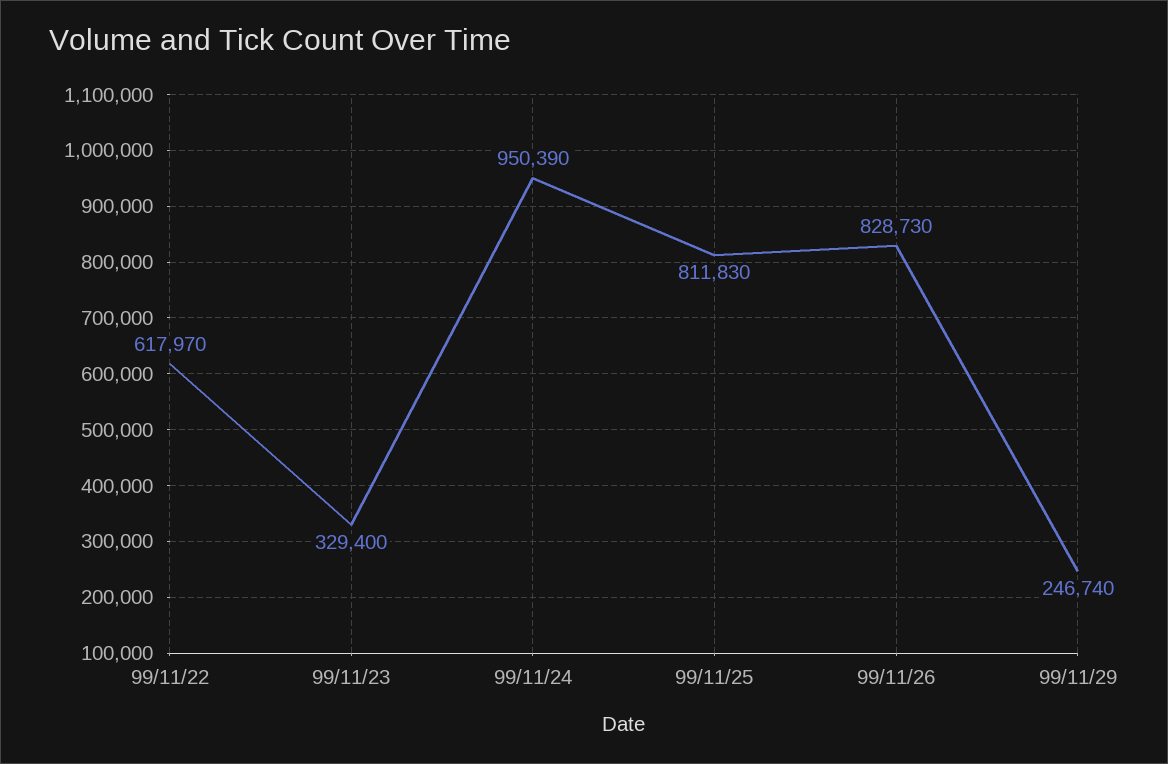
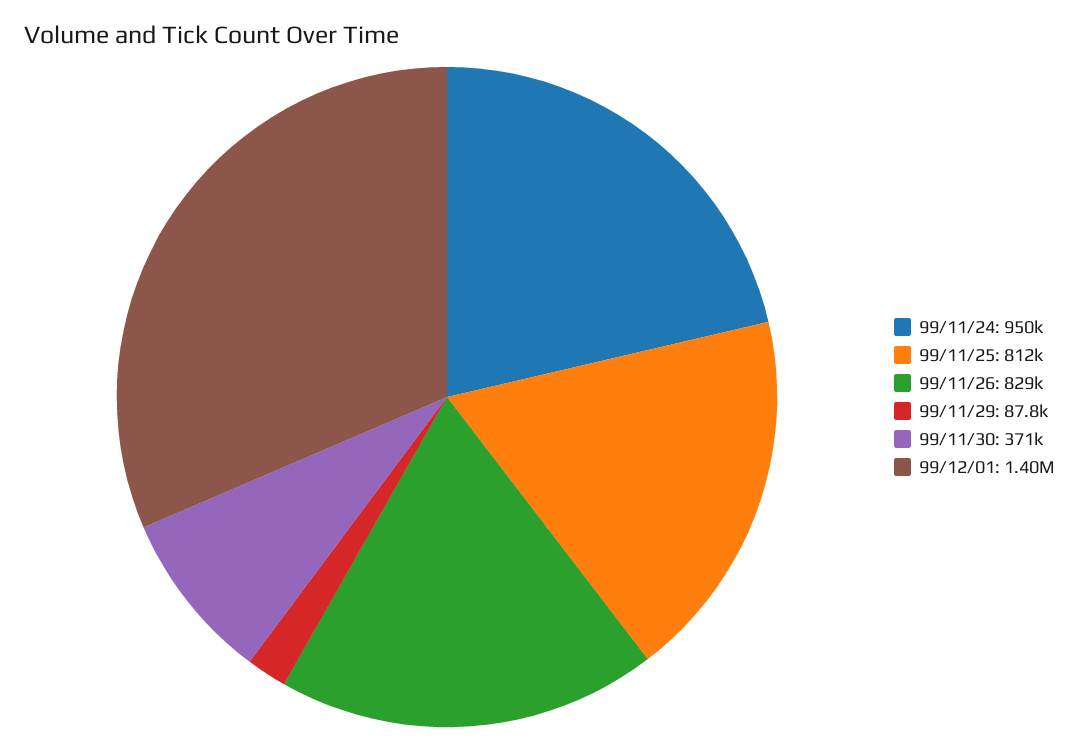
99/11/22: 617970 -> none
99/11/23: 329400 -> none
99/11/29: 246740 -> 87800
99/11/30: none -> 371000
99/12/01: none -> 1400000

